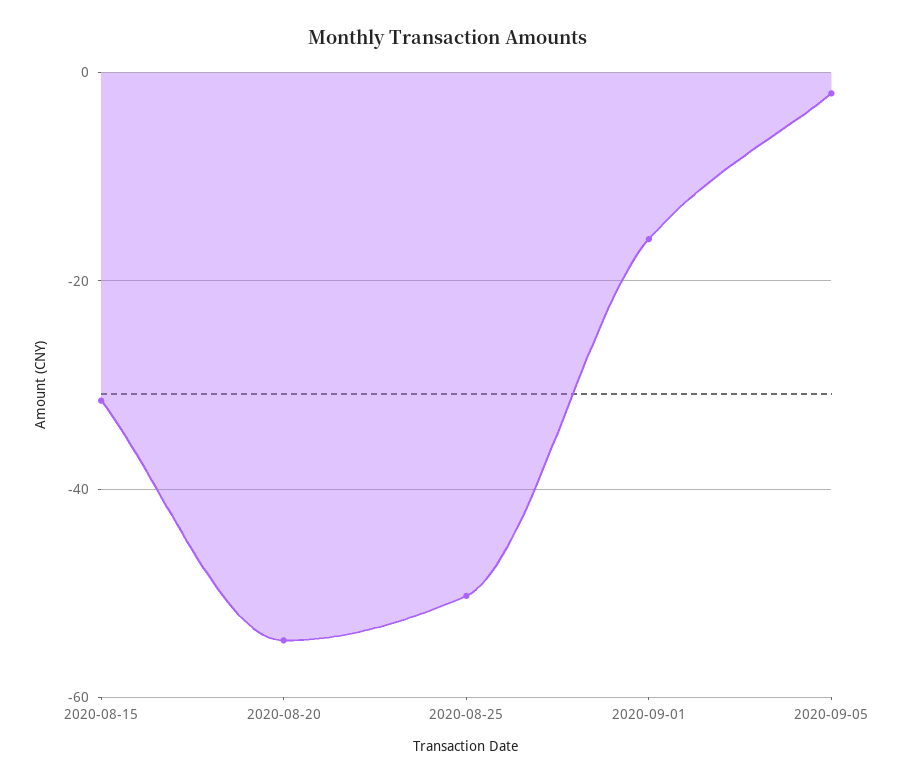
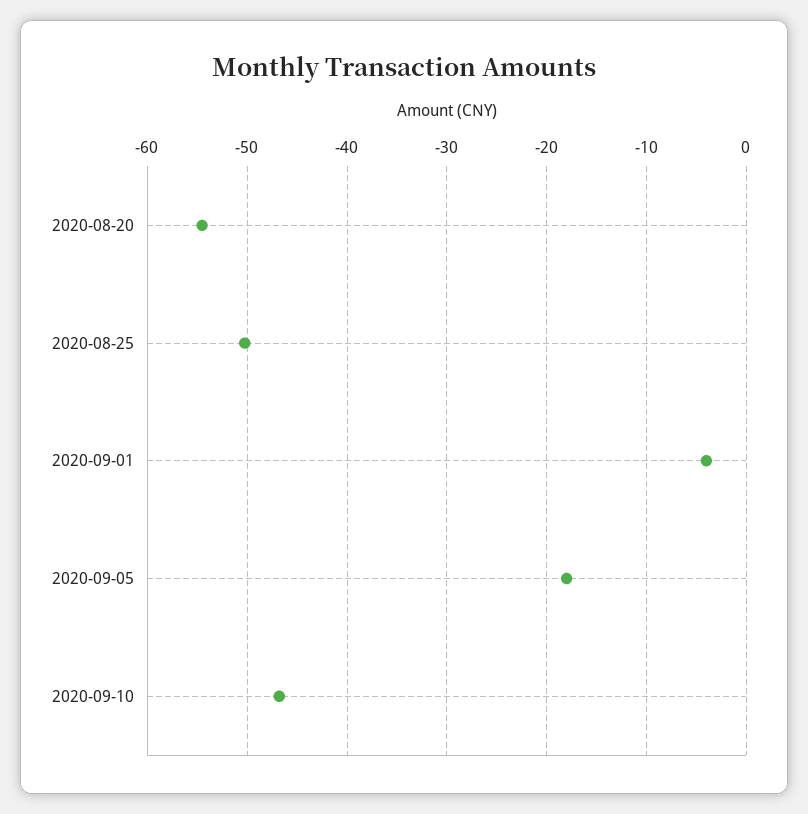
2020-08-15: -32 -> none
2020-09-01: -16 -> -4
2020-09-05: -2 -> -18
2020-09-10: none -> -47

